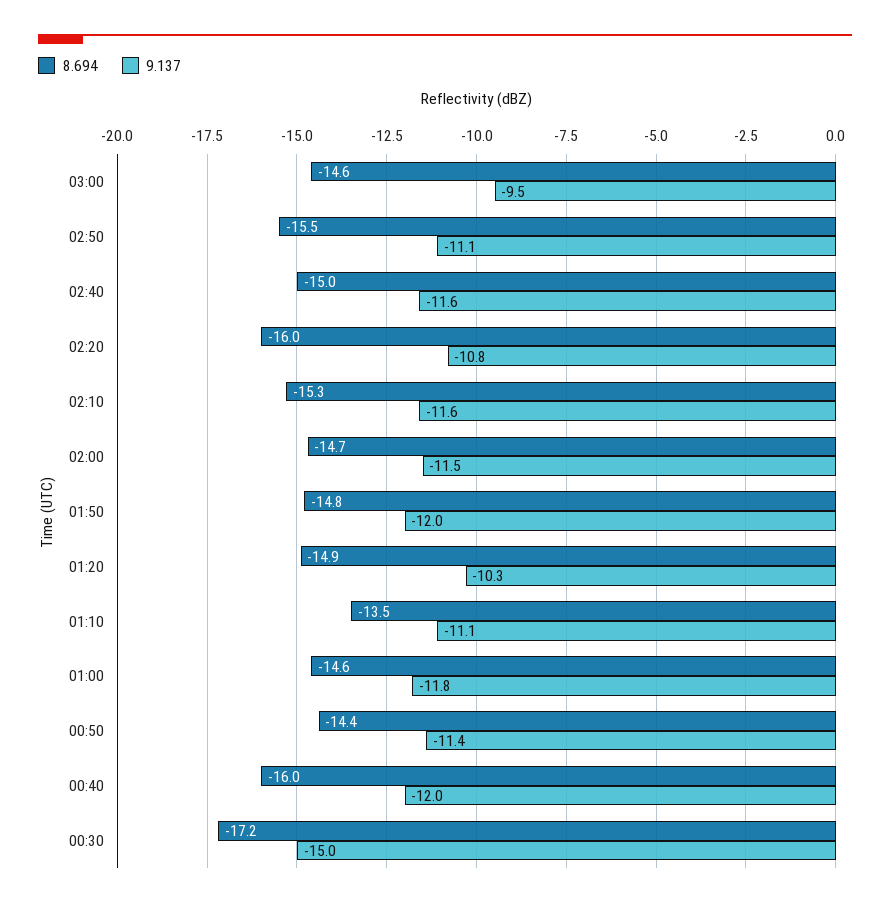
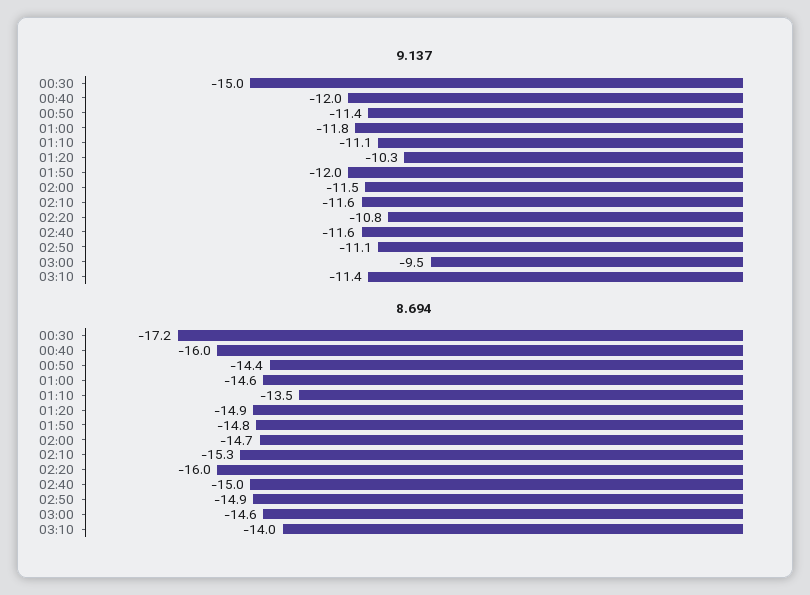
8.694, 02:50: -15.5 -> -14.9
9.137, 03:10: none -> -11.4
8.694, 03:10: none -> -14

